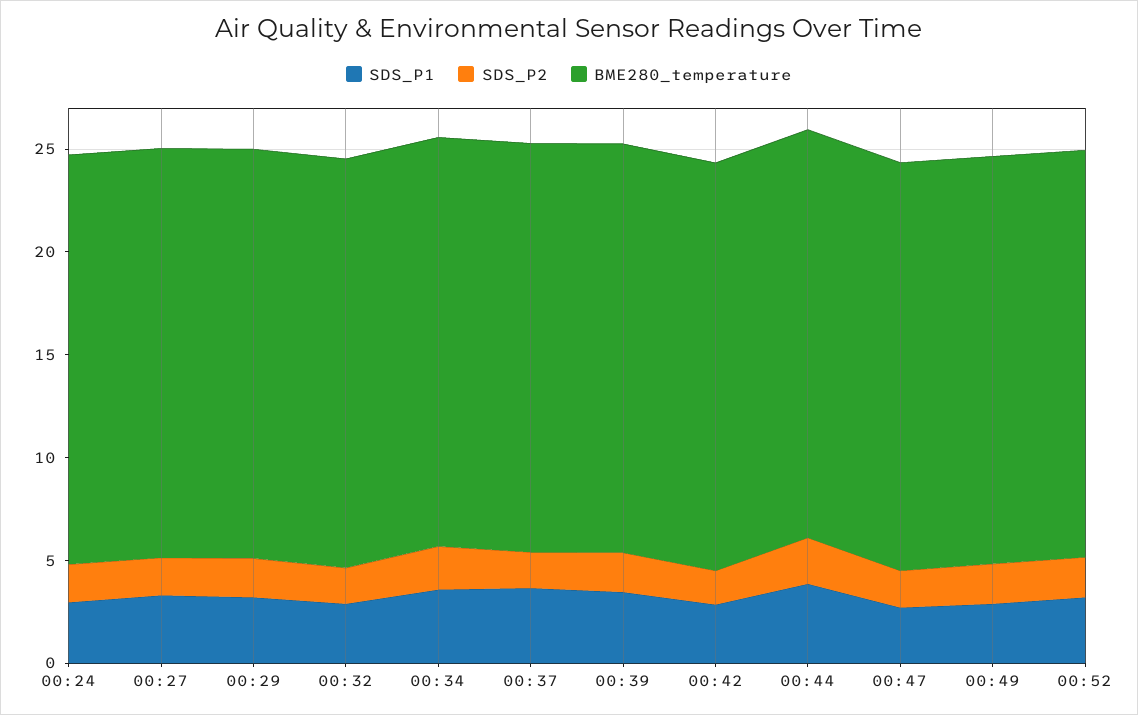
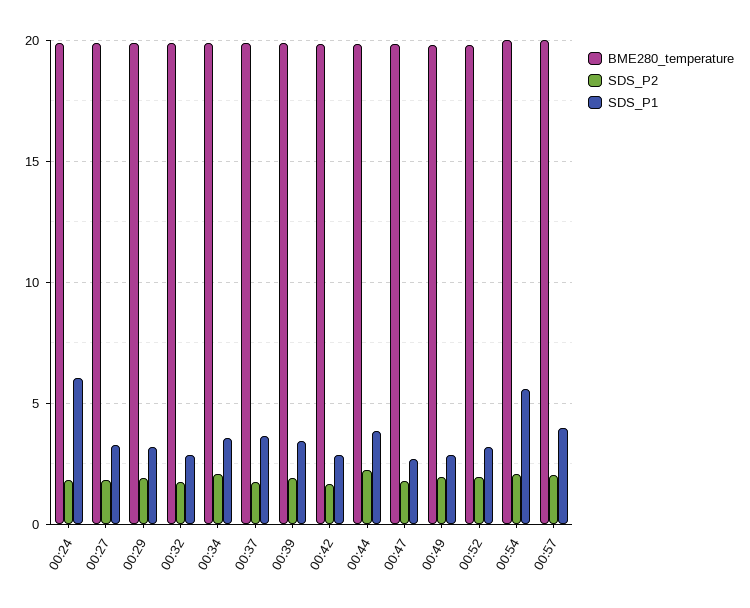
SDS_P1, 00:24: 3 -> 6
BME280_temperature, 00:54: none -> 20
SDS_P2, 00:54: none -> 2
SDS_P1, 00:54: none -> 5.5
BME280_temperature, 00:57: none -> 20
SDS_P2, 00:57: none -> 2
SDS_P1, 00:57: none -> 4

